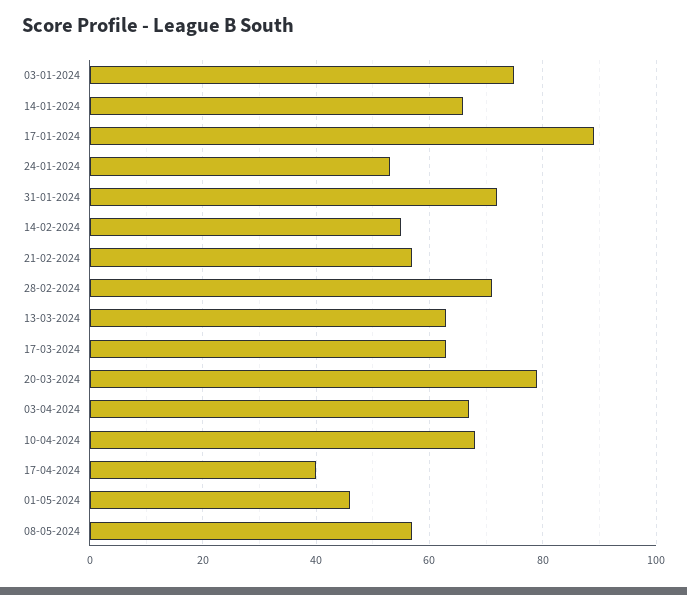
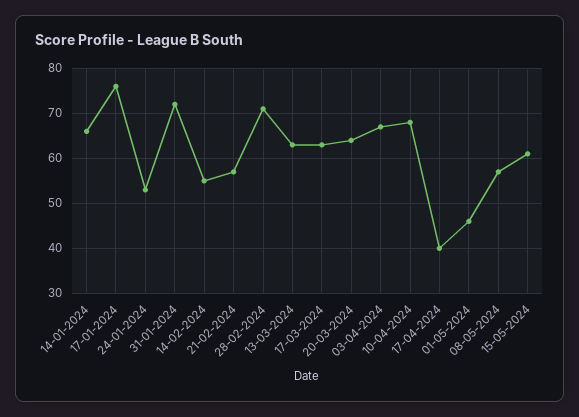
03-01-2024: 75 -> none
17-01-2024: 90 -> 75
20-03-2024: 80 -> 65
15-05-2024: none -> 60

